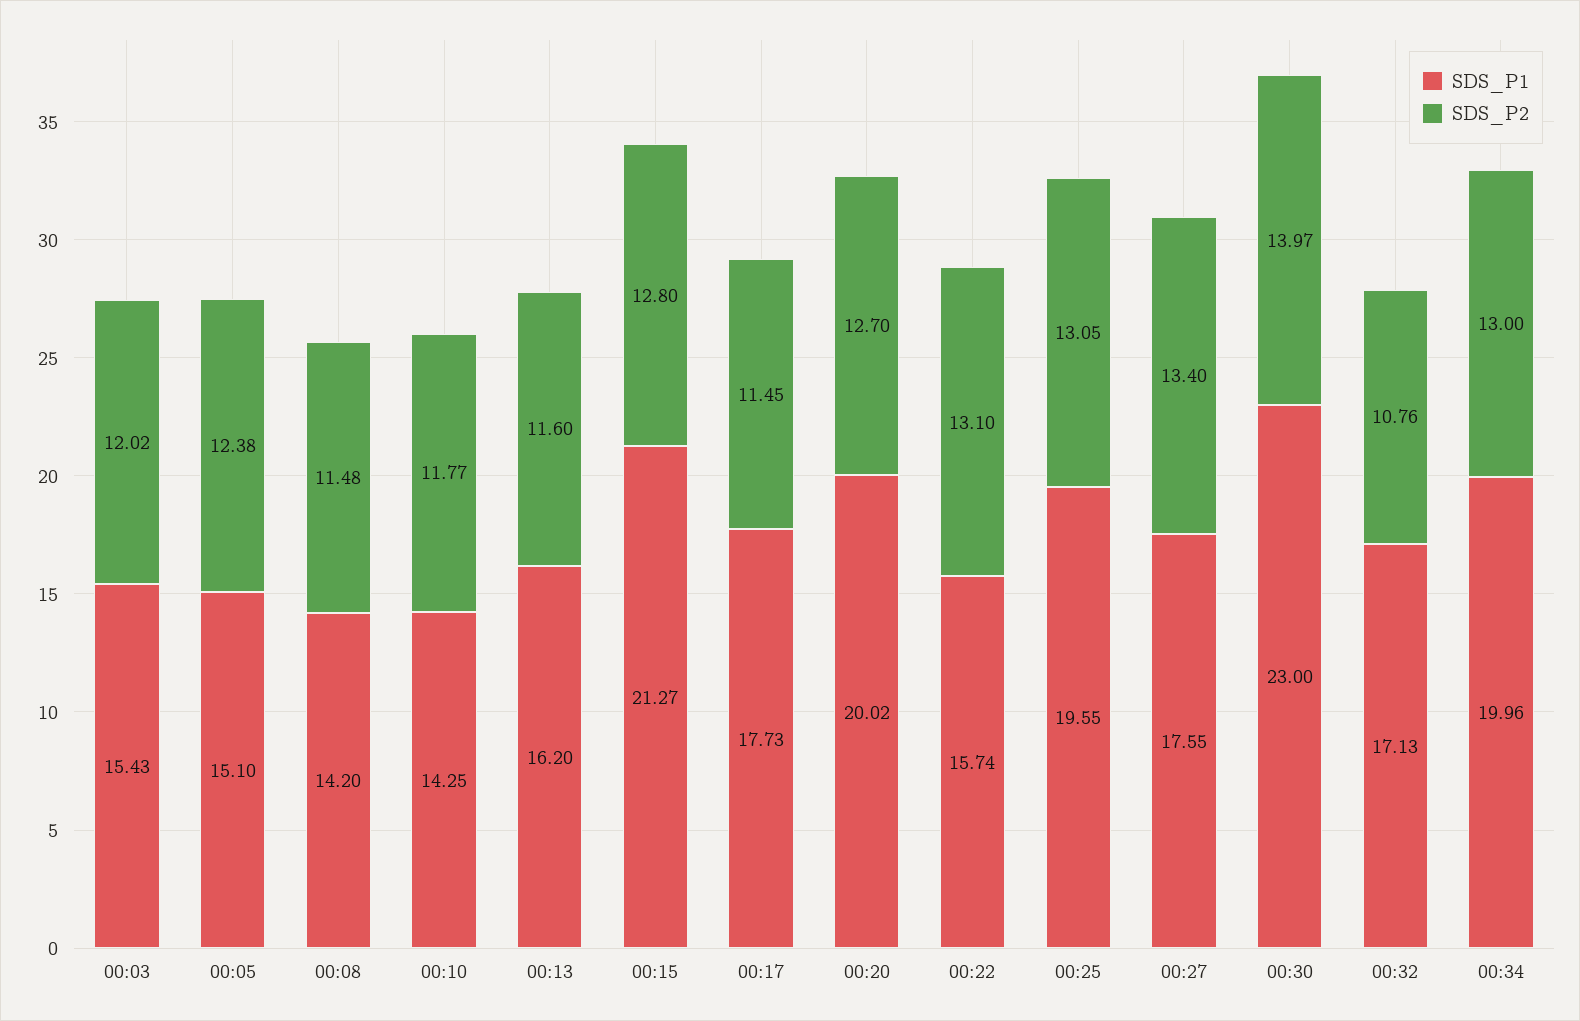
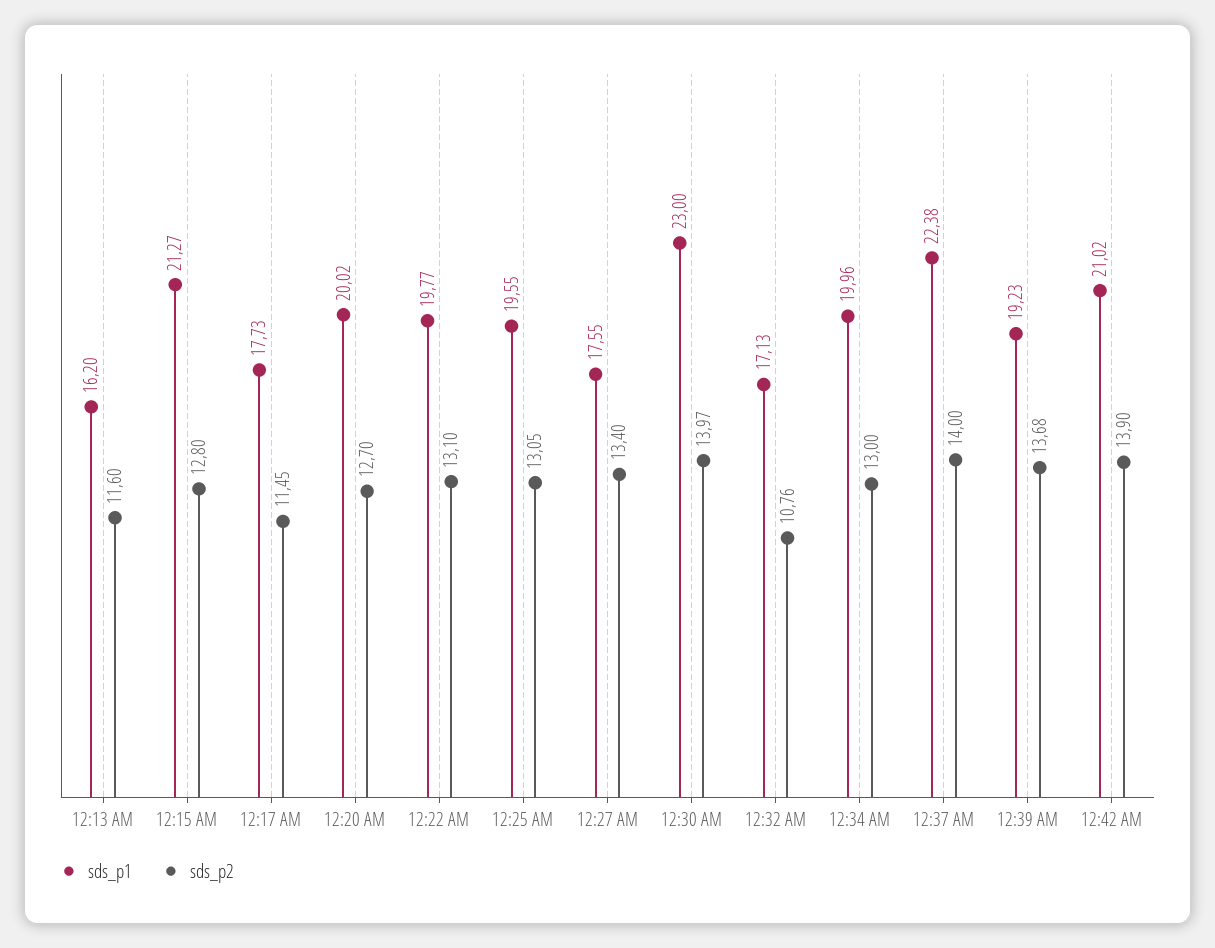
SDS_P1, 00:03: 15.43 -> none
SDS_P2, 00:03: 12.02 -> none
SDS_P1, 00:05: 15.1 -> none
SDS_P2, 00:05: 12.38 -> none
SDS_P1, 00:08: 14.2 -> none
SDS_P2, 00:08: 11.48 -> none
SDS_P1, 00:10: 14.25 -> none
SDS_P2, 00:10: 11.77 -> none
SDS_P1, 00:22: 15.74 -> 19.77
SDS_P1, 12:37 AM: none -> 22.38
SDS_P2, 12:37 AM: none -> 14
SDS_P1, 12:39 AM: none -> 19.23
SDS_P2, 12:39 AM: none -> 13.68
SDS_P1, 12:42 AM: none -> 21.02
SDS_P2, 12:42 AM: none -> 13.9

